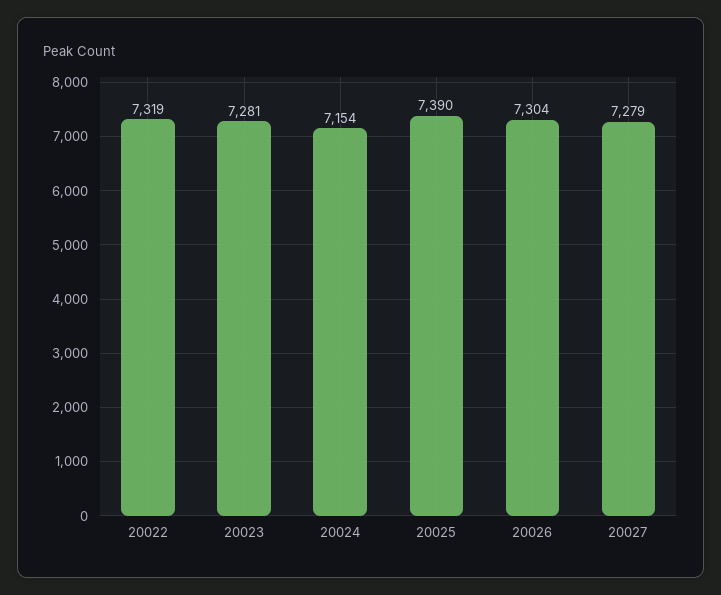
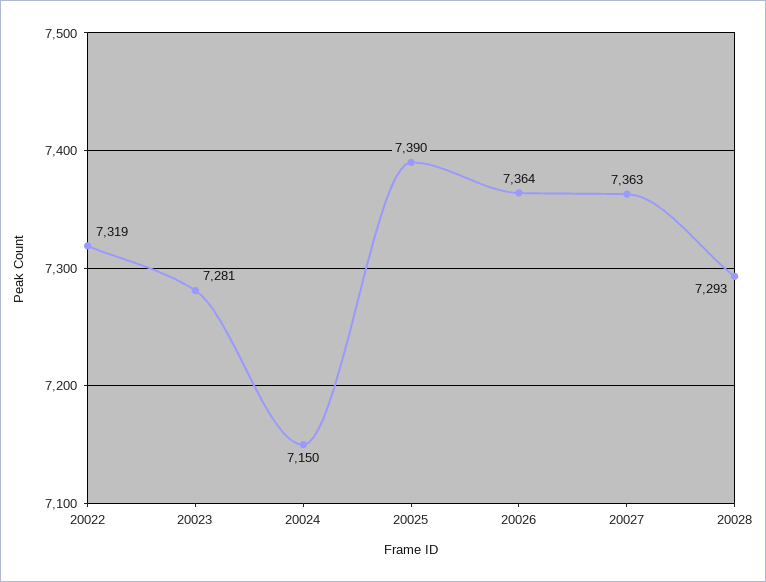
20024: 7154 -> 7150
20026: 7304 -> 7364
20027: 7279 -> 7363
20028: none -> 7293

